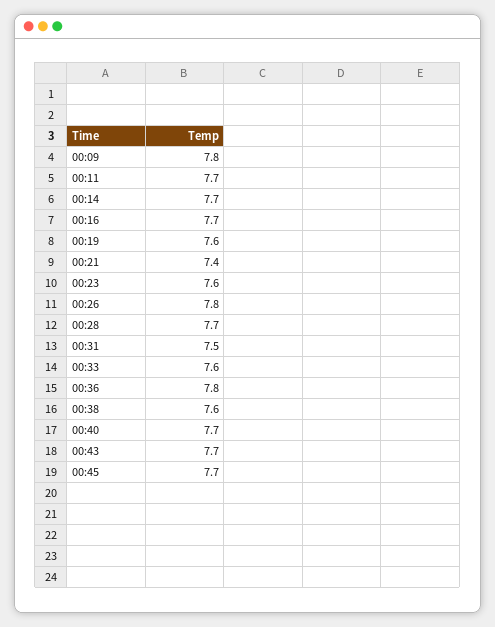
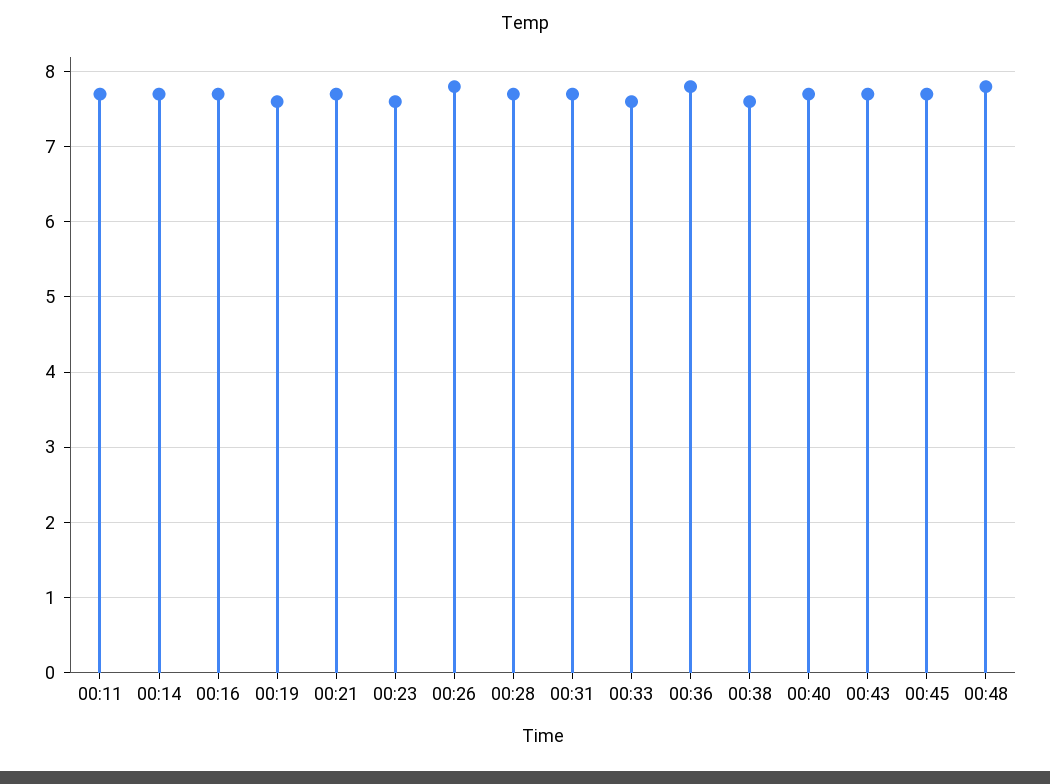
00:09: 7.8 -> none
00:21: 7.4 -> 7.7
00:31: 7.5 -> 7.7
00:48: none -> 7.8

